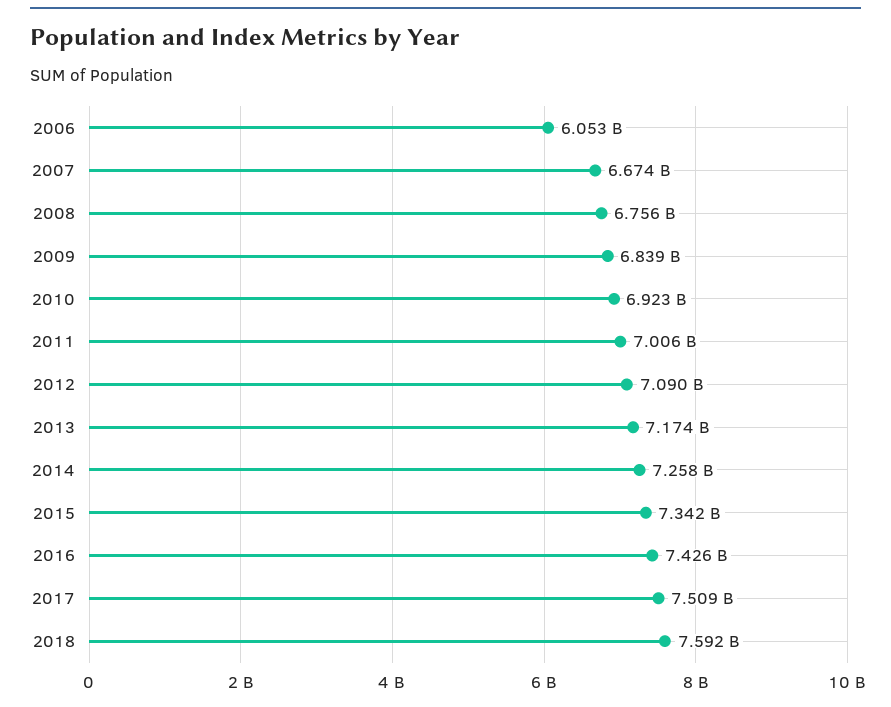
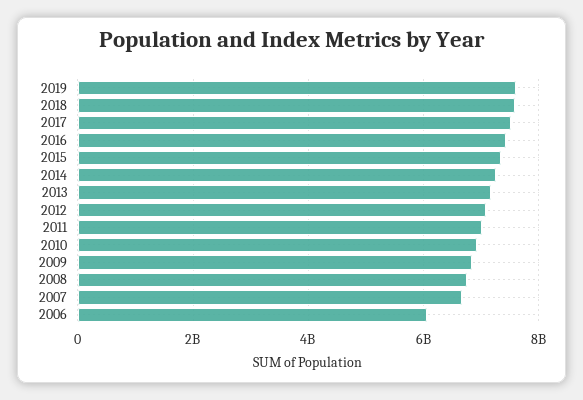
2019: none -> 7600000000

